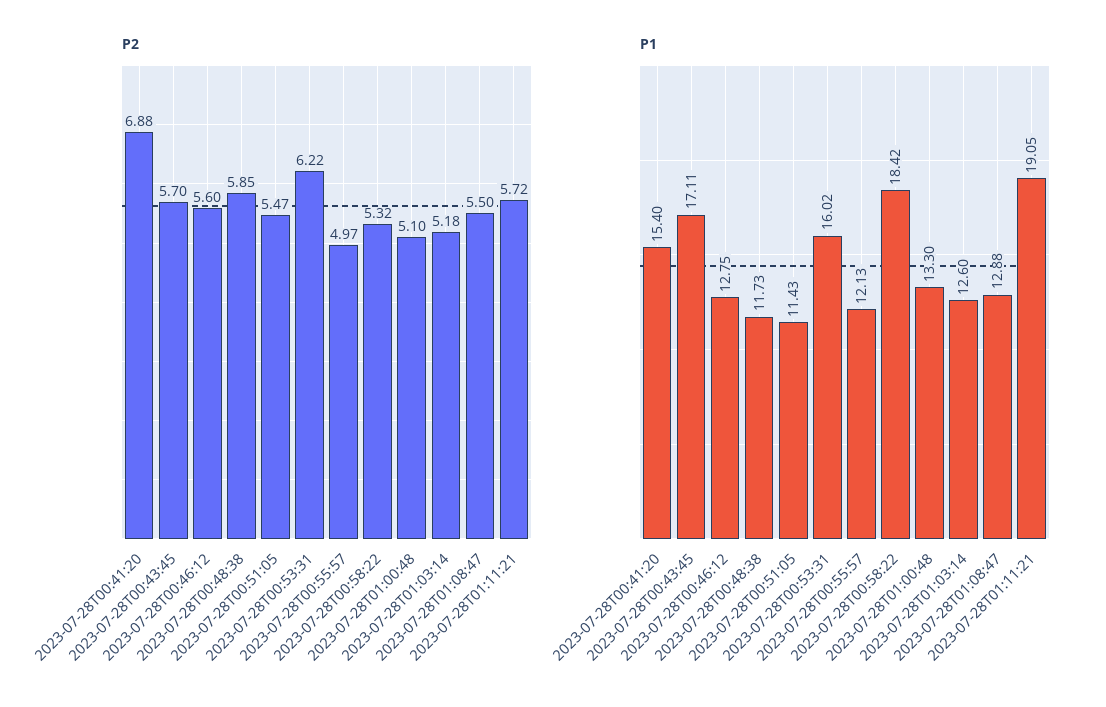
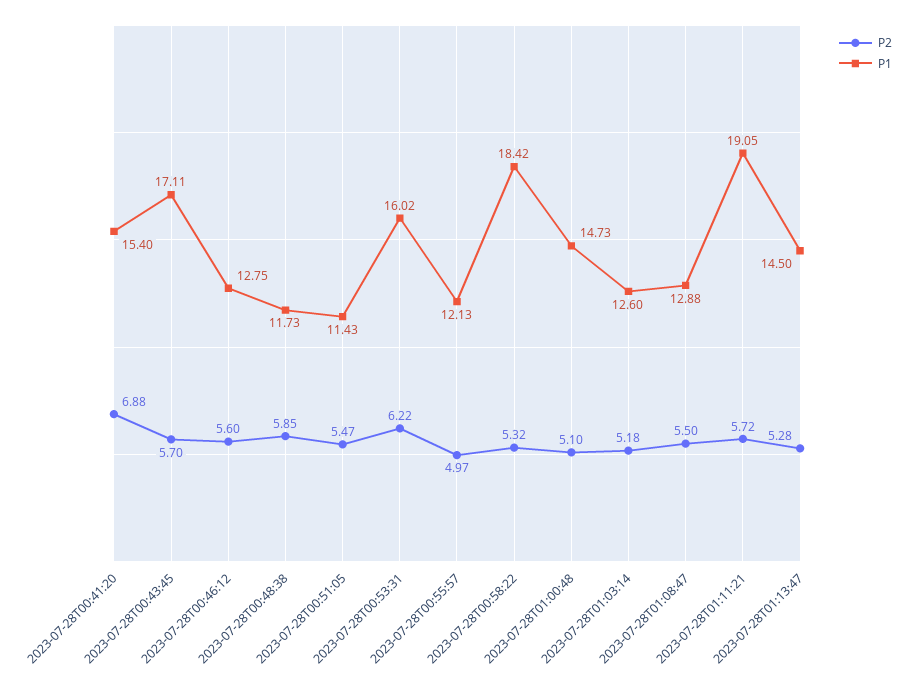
P1, 2023-07-28T01:00:48: 13.3 -> 14.73
P2, 2023-07-28T01:13:47: none -> 5.28
P1, 2023-07-28T01:13:47: none -> 14.5

